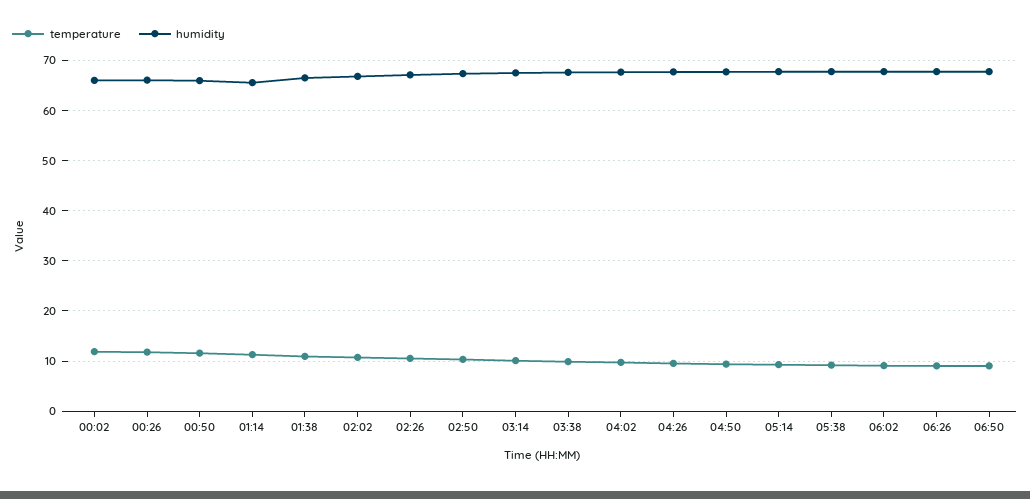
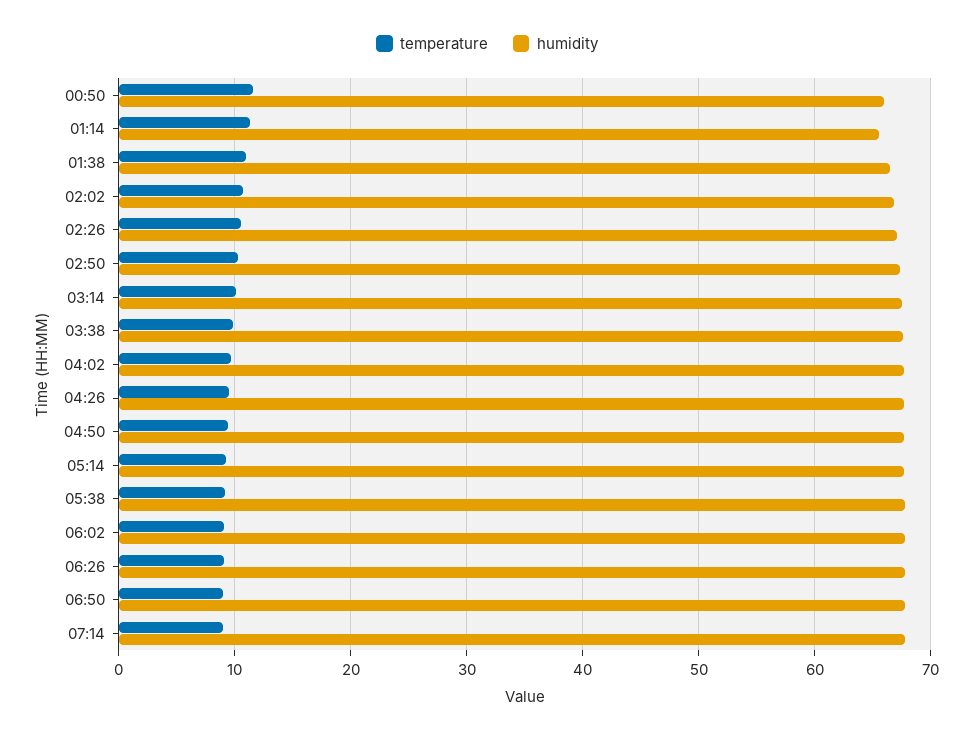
temperature, 00:02: 12 -> none
humidity, 00:02: 66 -> none
temperature, 00:26: 12 -> none
humidity, 00:26: 66 -> none
temperature, 07:14: none -> 9
humidity, 07:14: none -> 68

